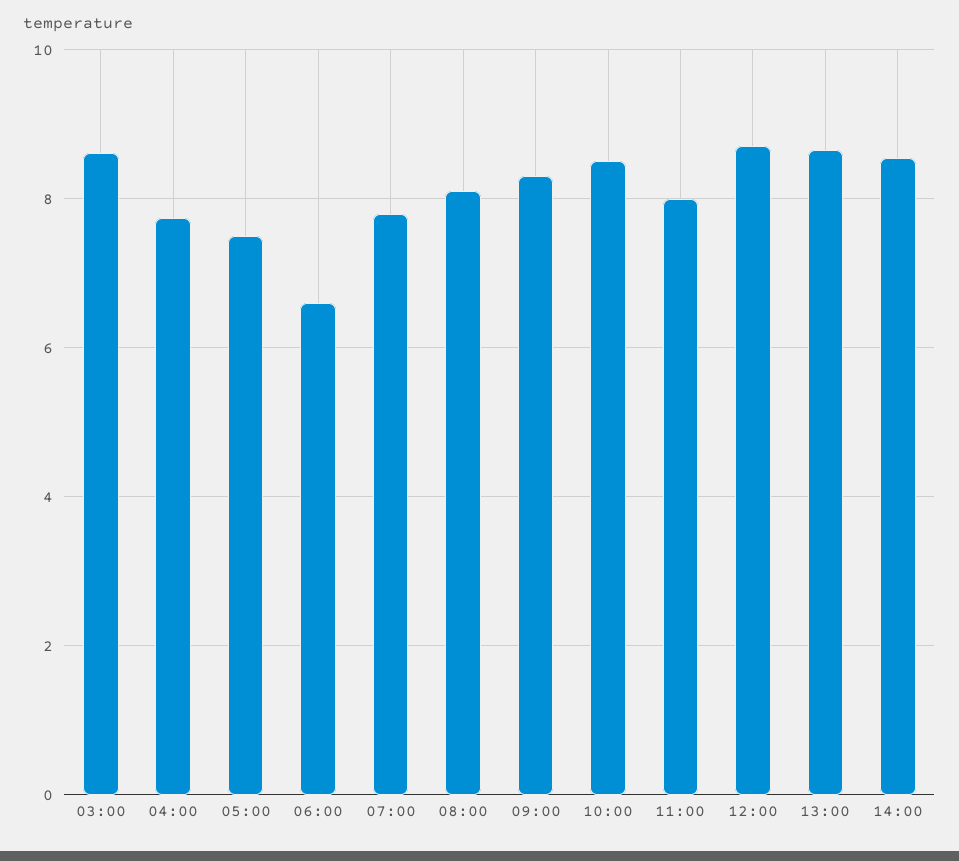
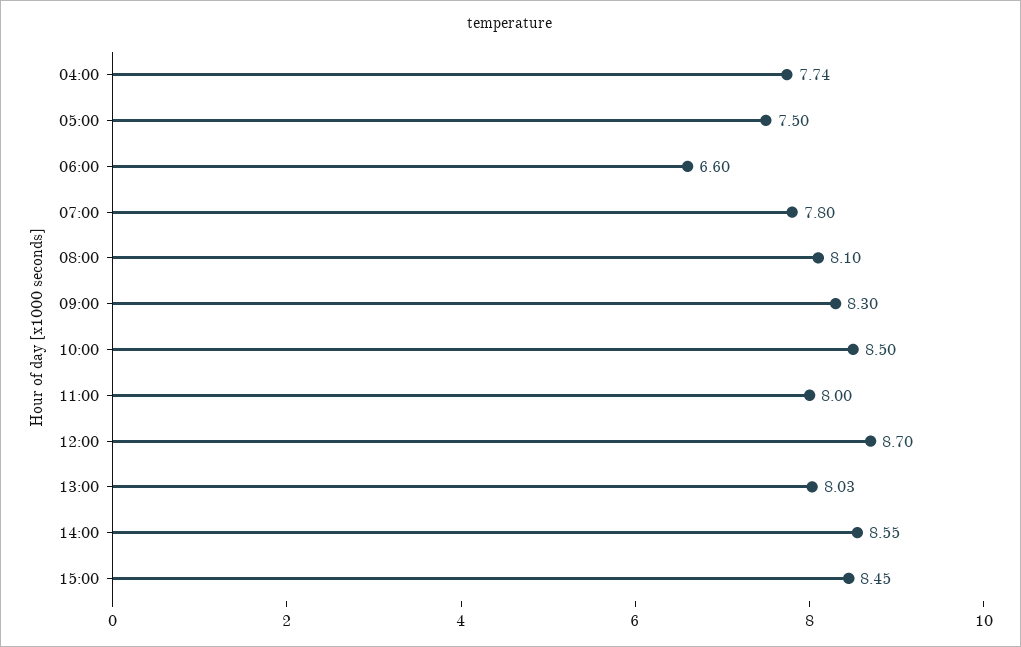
03:00: 8.6 -> none
13:00: 8.6 -> 8.03
15:00: none -> 8.45

